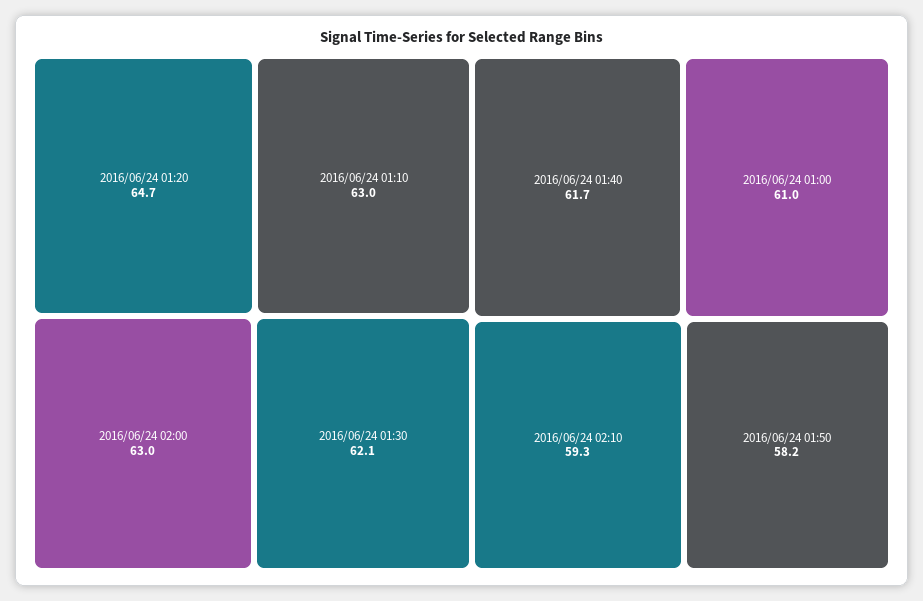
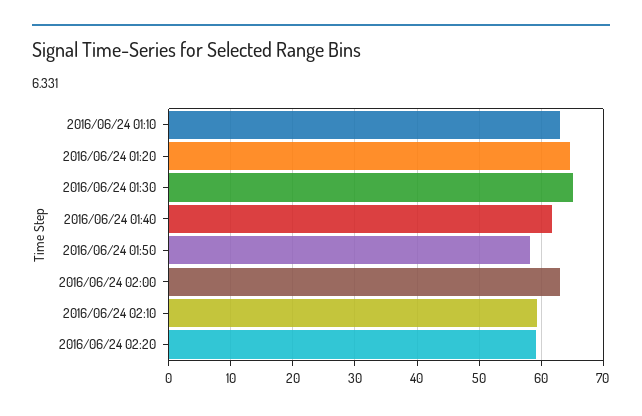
2016/06/24 01:30: 62.1 -> 65
2016/06/24 01:00: 61 -> none
2016/06/24 02:20: none -> 59

